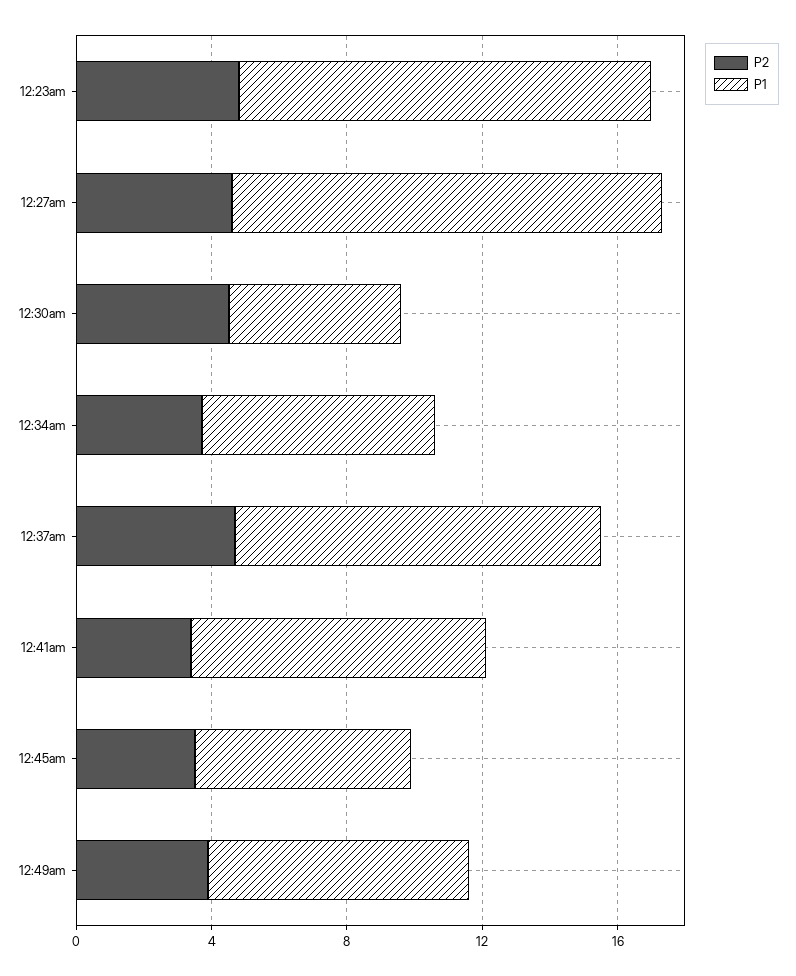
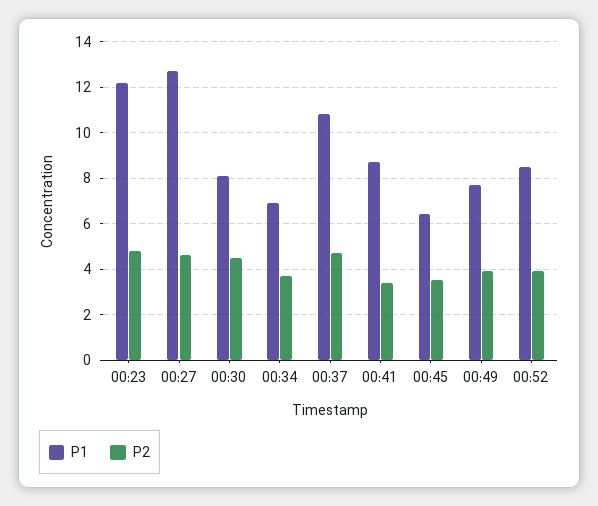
P1, 12:30am: 5 -> 8
P1, 00:52: none -> 8.5
P2, 00:52: none -> 4

